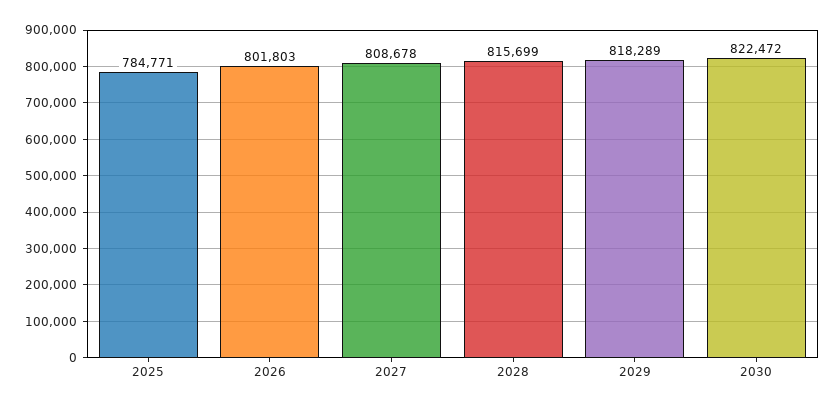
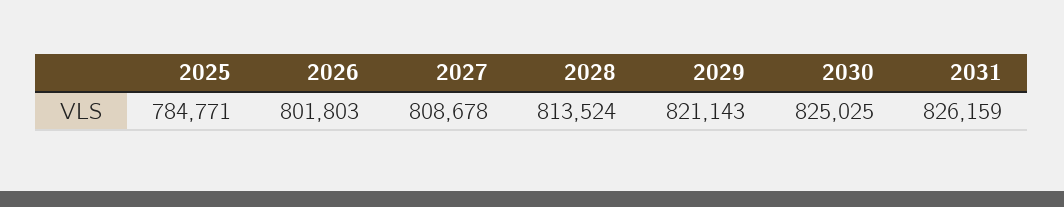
2028: 815699 -> 813524
2029: 818289 -> 821143
2030: 822472 -> 825025
2031: none -> 826159

